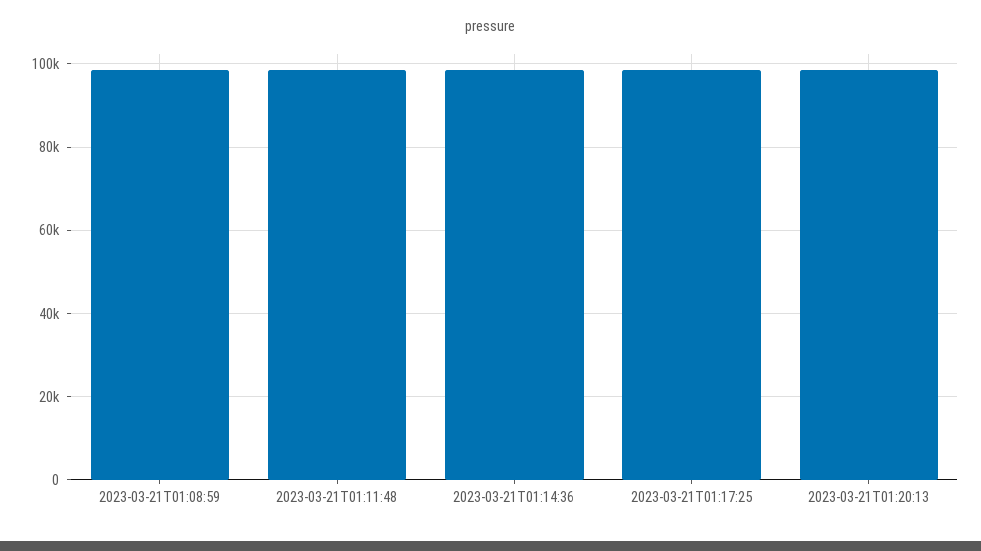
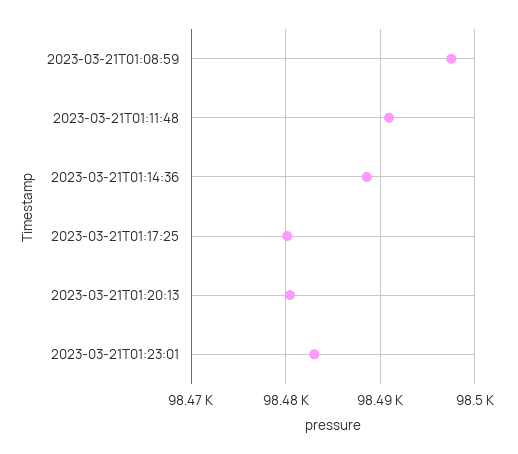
2023-03-21T01:23:01: none -> 98483

